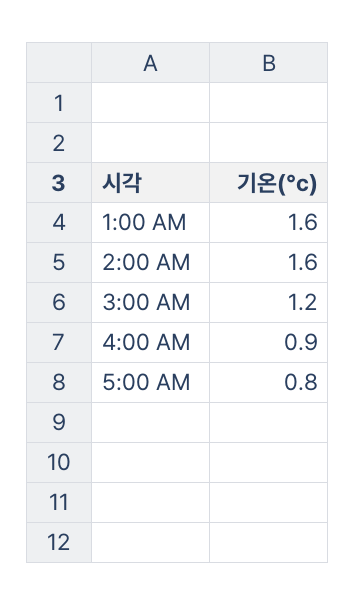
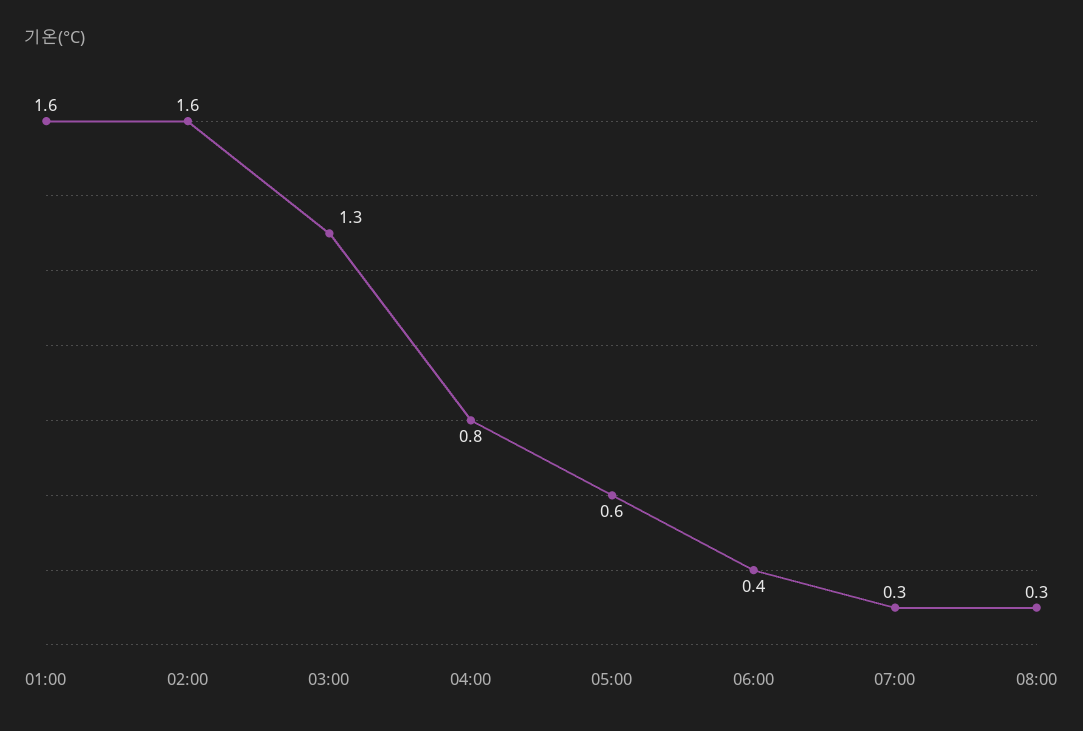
3:00 AM: 1.2 -> 1.3
4:00 AM: 0.9 -> 0.8
5:00 AM: 0.8 -> 0.6
06:00: none -> 0.4
07:00: none -> 0.3
08:00: none -> 0.3

